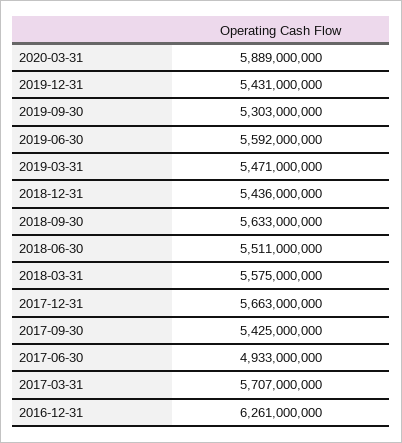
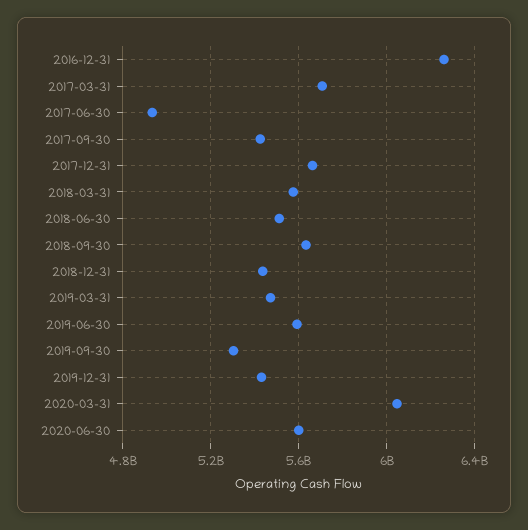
2020-03-31: 5889000000 -> 6050000000
2020-06-30: none -> 5600000000

